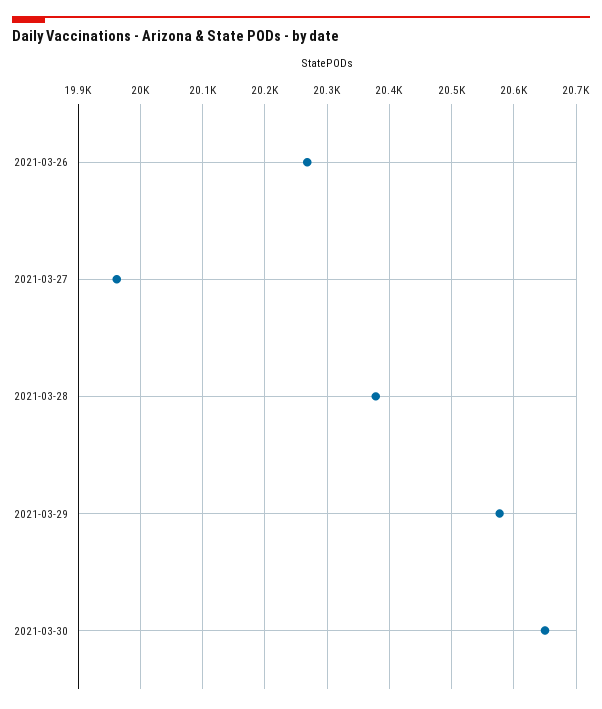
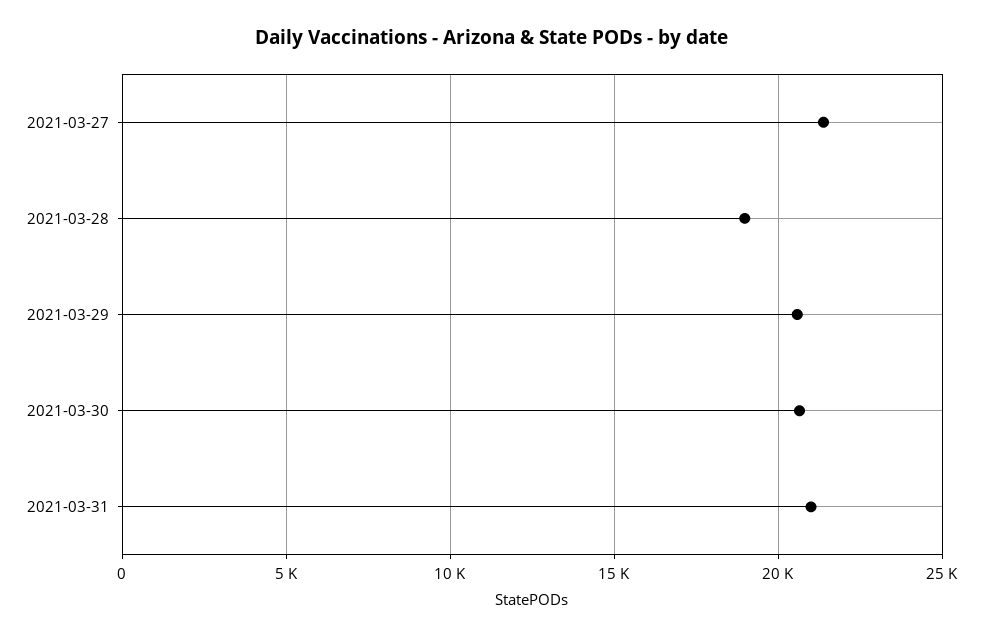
2021-03-26: 20270 -> none
2021-03-27: 19960 -> 21500
2021-03-28: 20380 -> 19000
2021-03-31: none -> 21000

